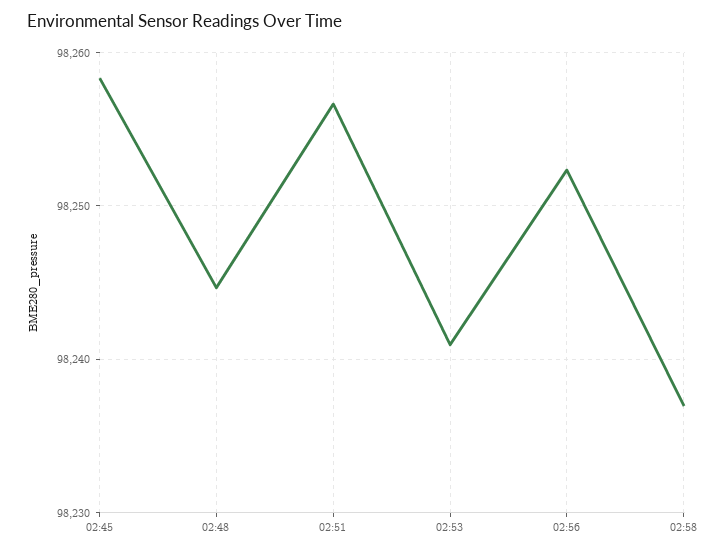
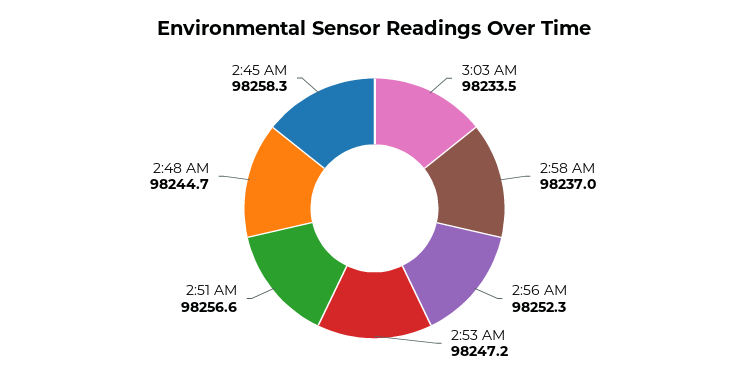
02:53: 98241 -> 98247.2
3:03 AM: none -> 98233.5

